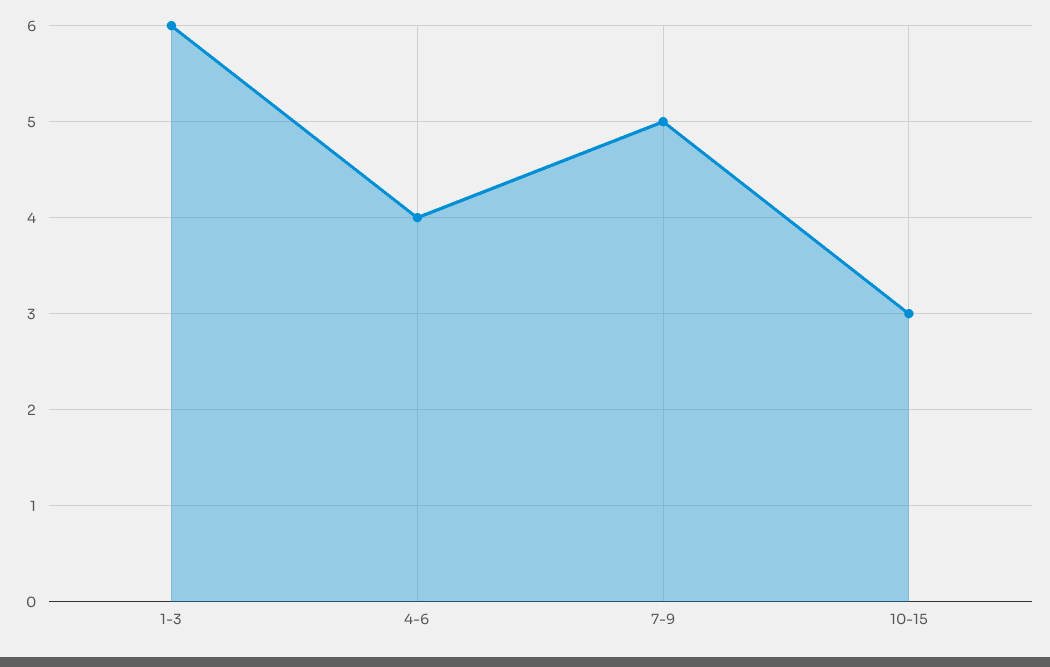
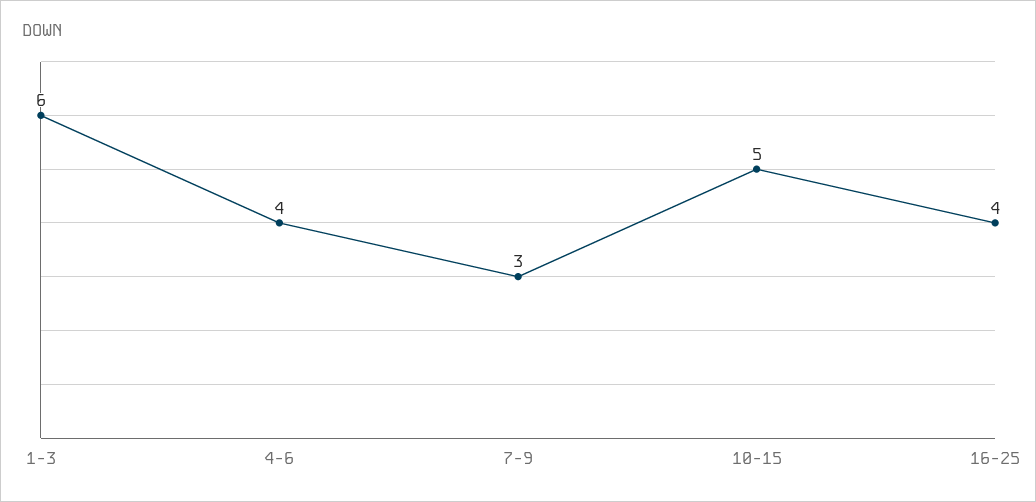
7-9: 5 -> 3
10-15: 3 -> 5
16-25: none -> 4

